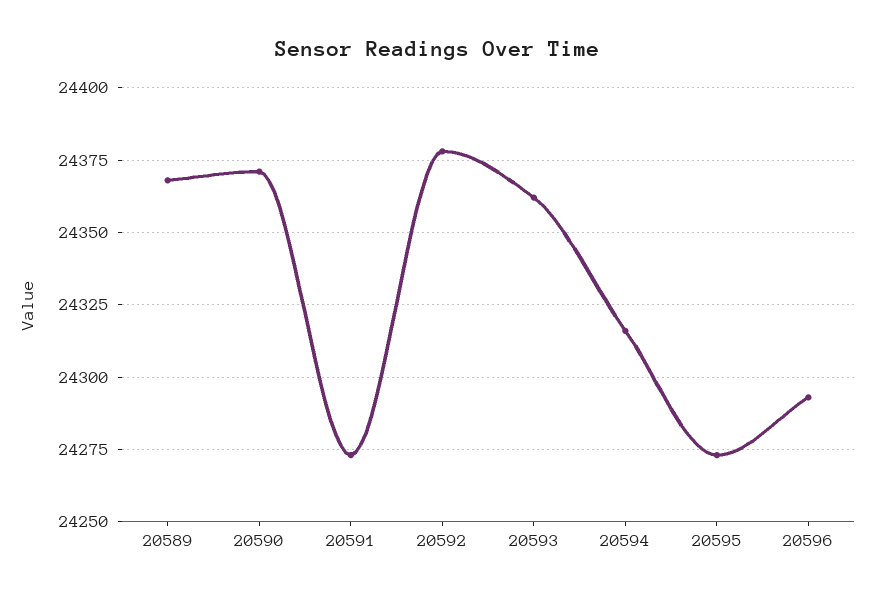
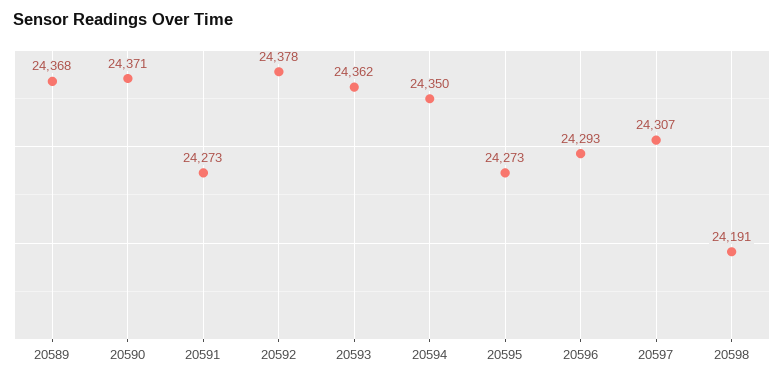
20594: 24315 -> 24350
20597: none -> 24307
20598: none -> 24191

